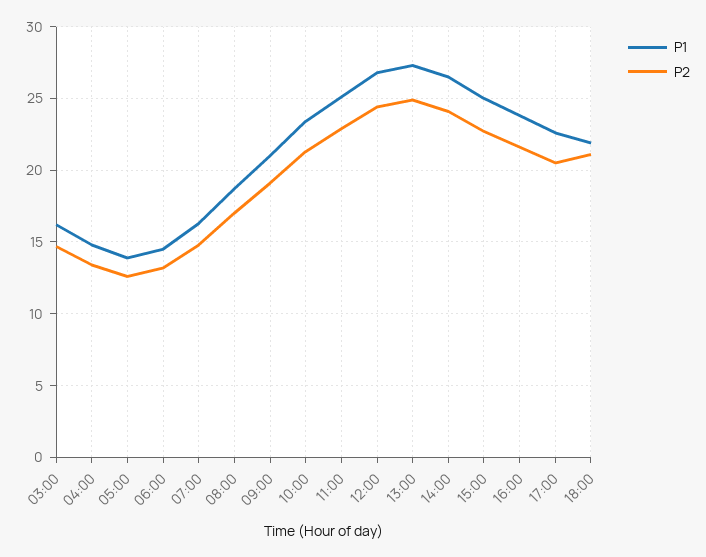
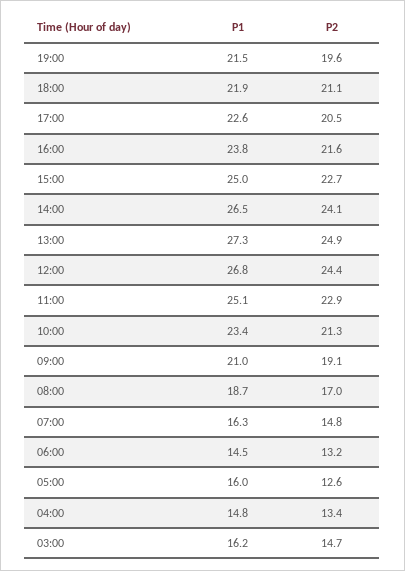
P1, 05:00: 14 -> 16
P1, 19:00: none -> 21.5
P2, 19:00: none -> 19.6

